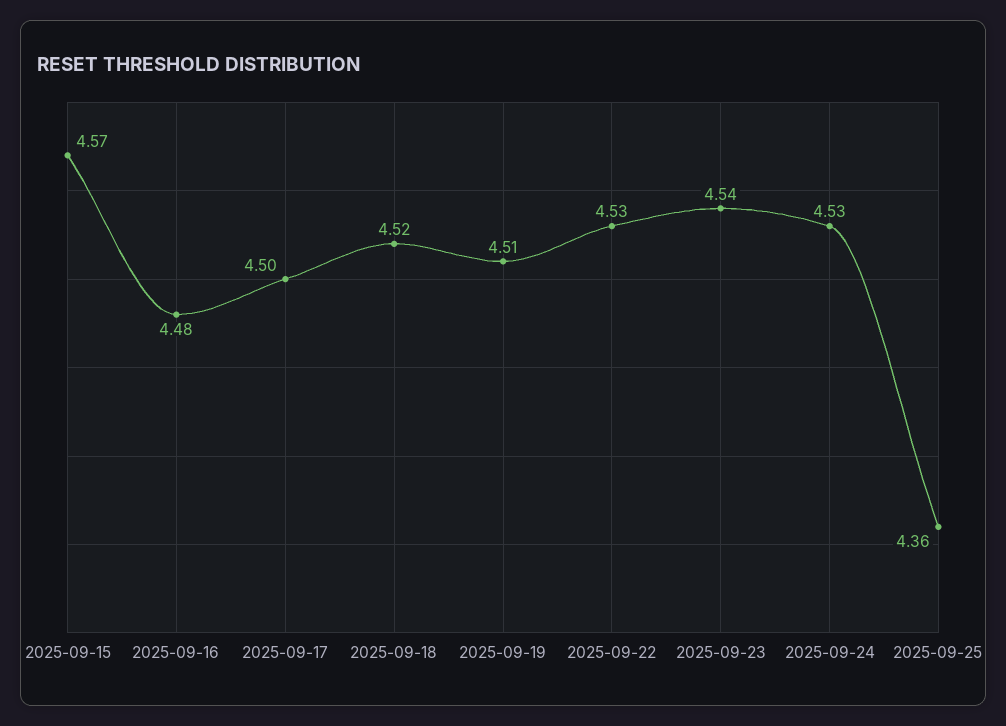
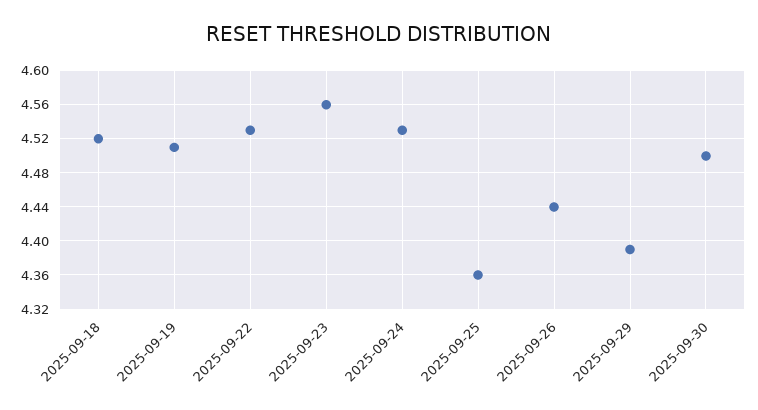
2025-09-15: 4.57 -> none
2025-09-16: 4.48 -> none
2025-09-17: 4.5 -> none
2025-09-23: 4.54 -> 4.56
2025-09-26: none -> 4.44
2025-09-29: none -> 4.39
2025-09-30: none -> 4.5

